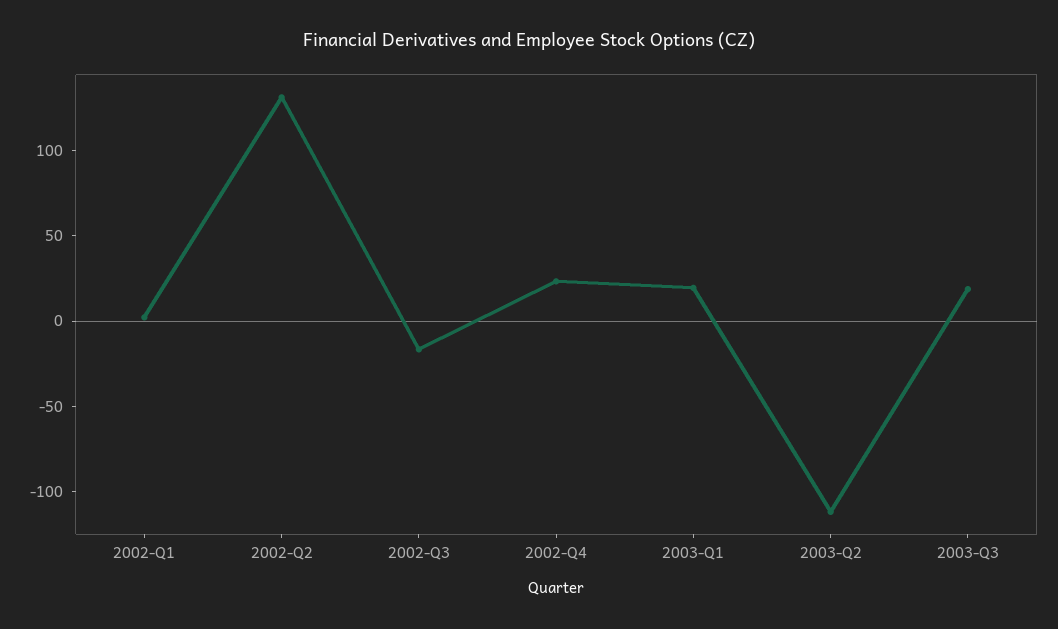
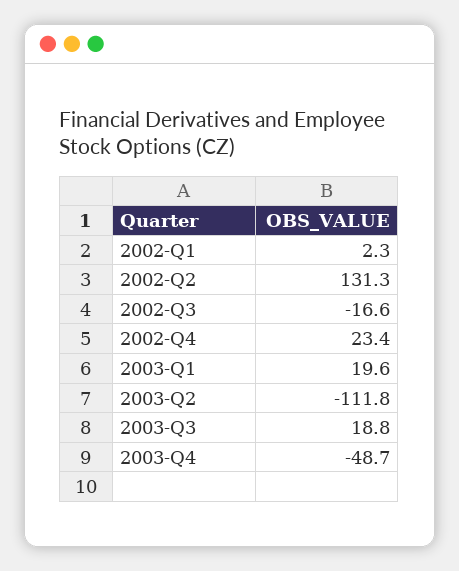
2003-Q4: none -> -48.7

